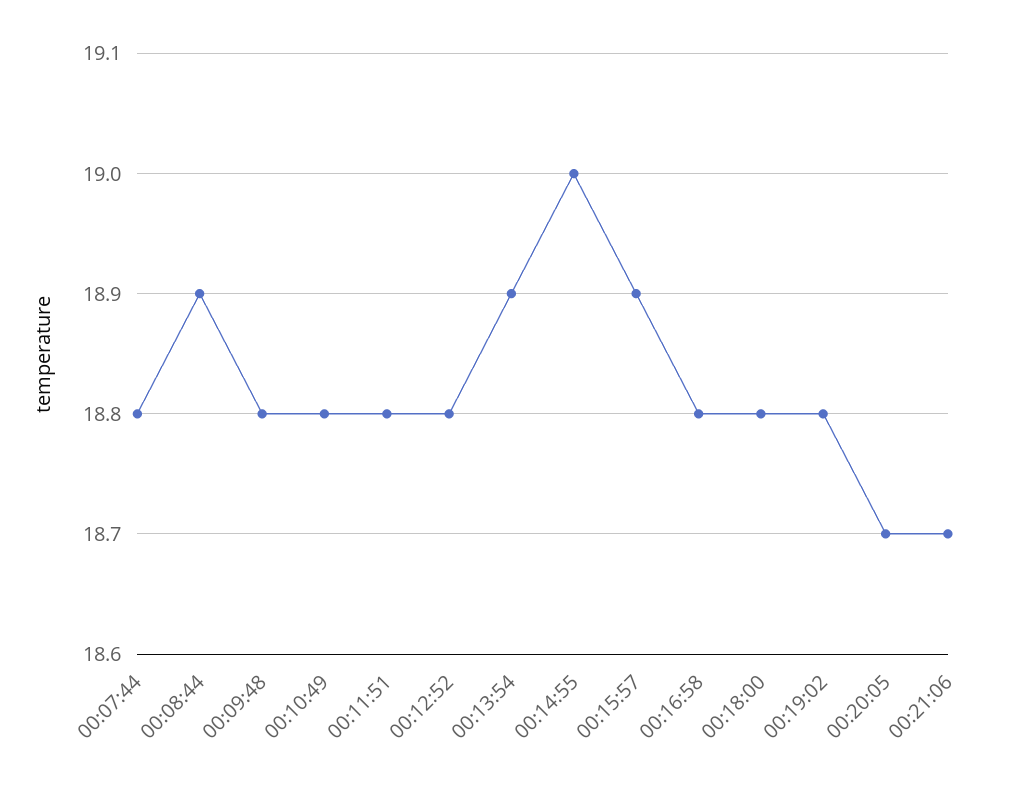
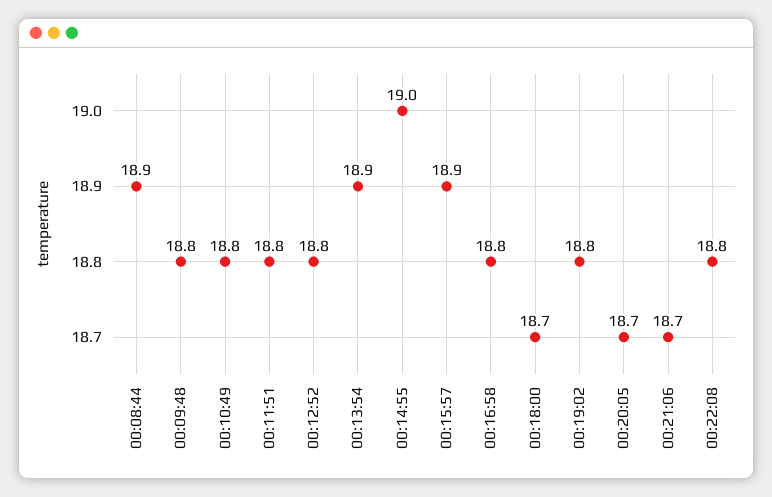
00:07:44: 18.8 -> none
00:18:00: 18.8 -> 18.7
00:22:08: none -> 18.8

